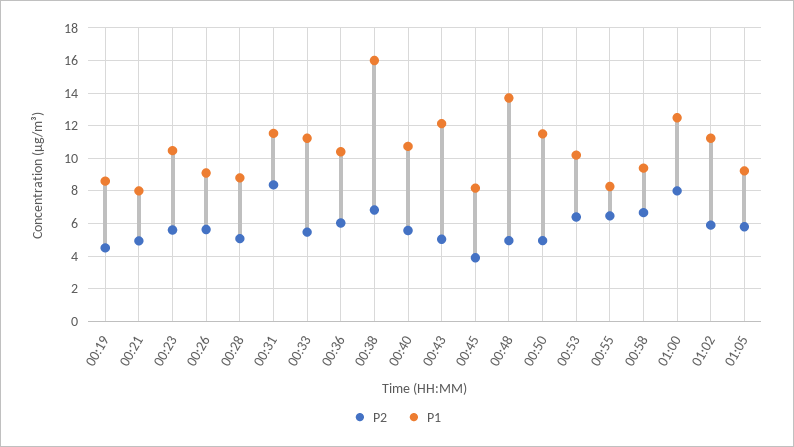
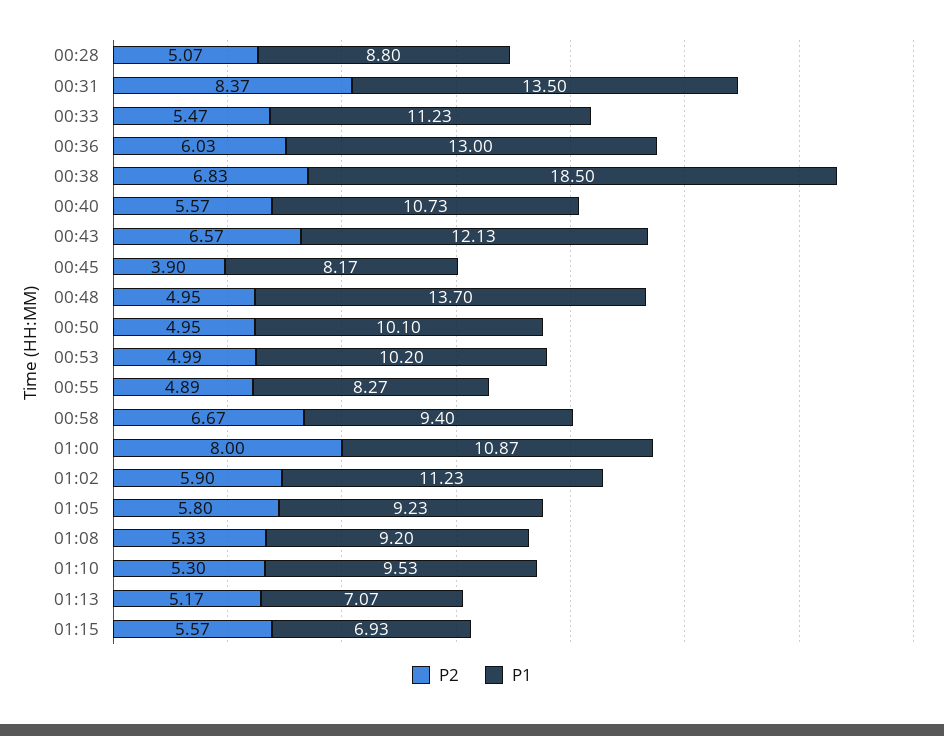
P2, 00:19: 4.5 -> none
P1, 00:19: 8.5 -> none
P2, 00:21: 5 -> none
P1, 00:21: 8 -> none
P2, 00:23: 5.5 -> none
P1, 00:23: 10.5 -> none
P2, 00:26: 5.5 -> none
P1, 00:26: 9 -> none
P1, 00:31: 11.5 -> 13.5
P1, 00:36: 10.5 -> 13
P1, 00:38: 16 -> 18.5
P2, 00:43: 5 -> 6.57
P1, 00:50: 11.5 -> 10.1
P2, 00:53: 6.5 -> 4.99
P2, 00:55: 6.5 -> 4.89
P1, 01:00: 12.5 -> 10.87
P2, 01:08: none -> 5.33
P1, 01:08: none -> 9.2
P2, 01:10: none -> 5.3
P1, 01:10: none -> 9.53
P2, 01:13: none -> 5.17
P1, 01:13: none -> 7.07
P2, 01:15: none -> 5.57
P1, 01:15: none -> 6.93

